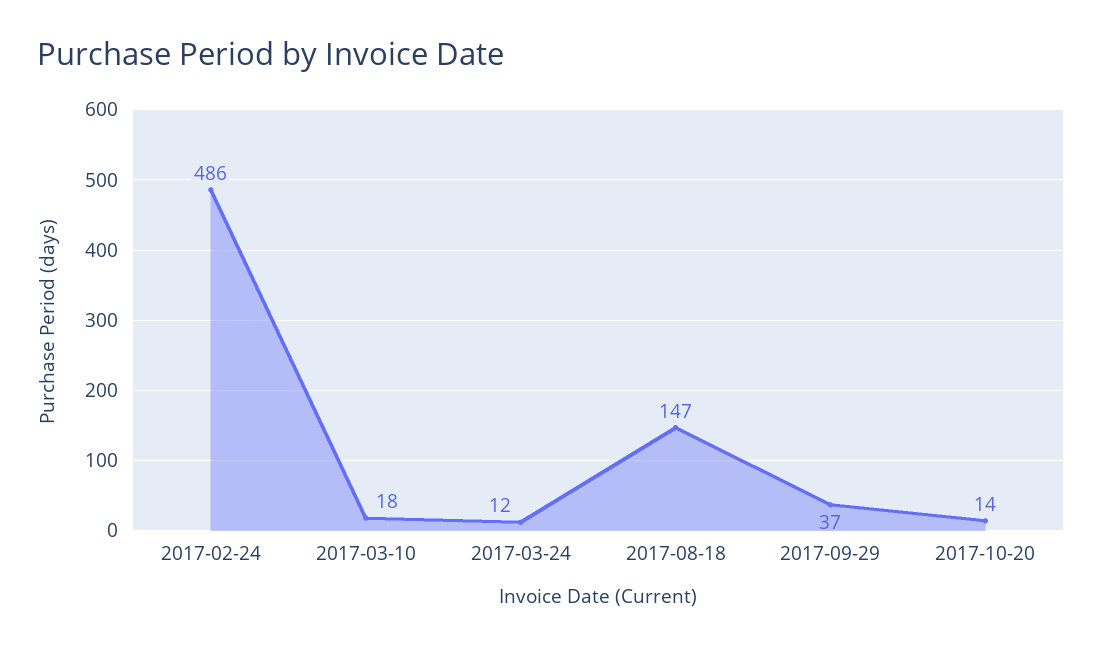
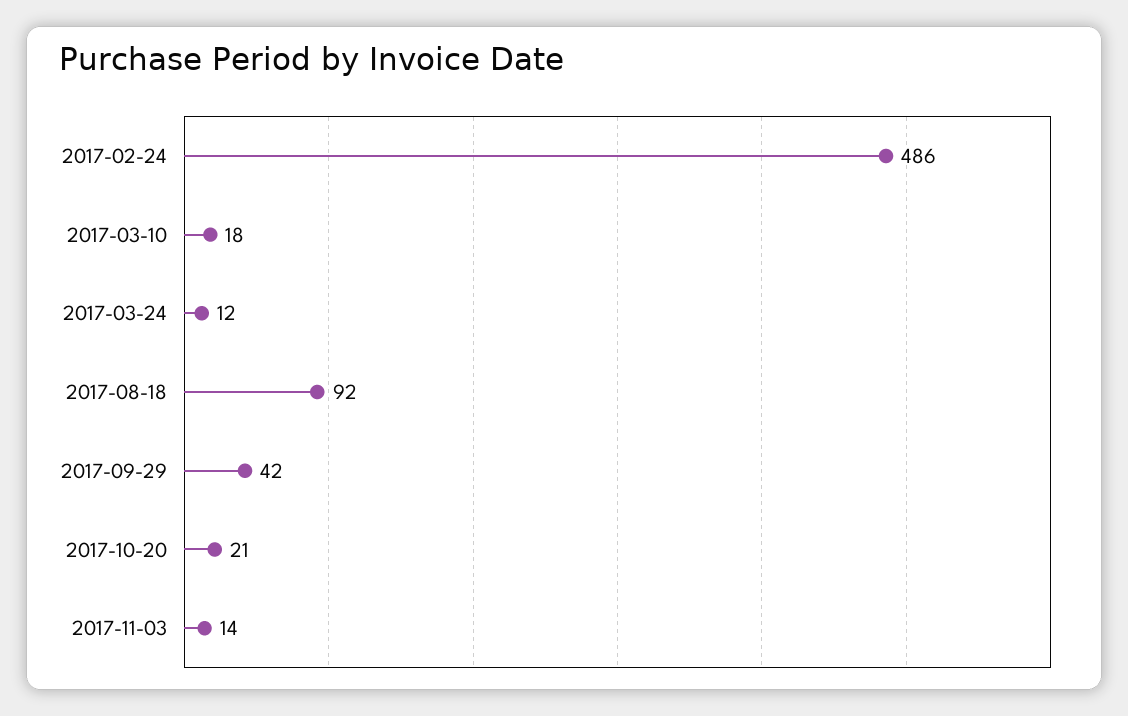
2017-08-18: 147 -> 92
2017-09-29: 37 -> 42
2017-10-20: 14 -> 21
2017-11-03: none -> 14

